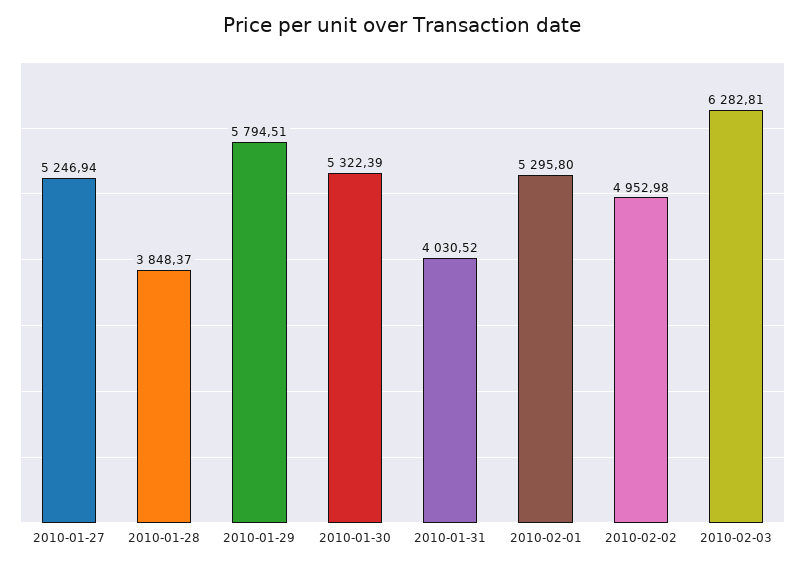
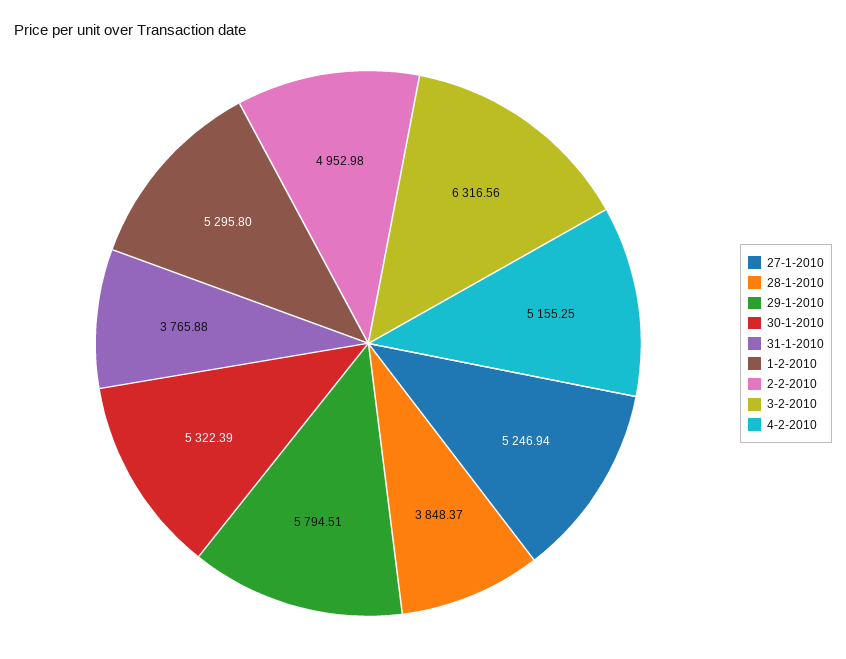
2010-01-31: 4030.52 -> 3765.88
2010-02-03: 6282.81 -> 6316.56
4-2-2010: none -> 5155.25

